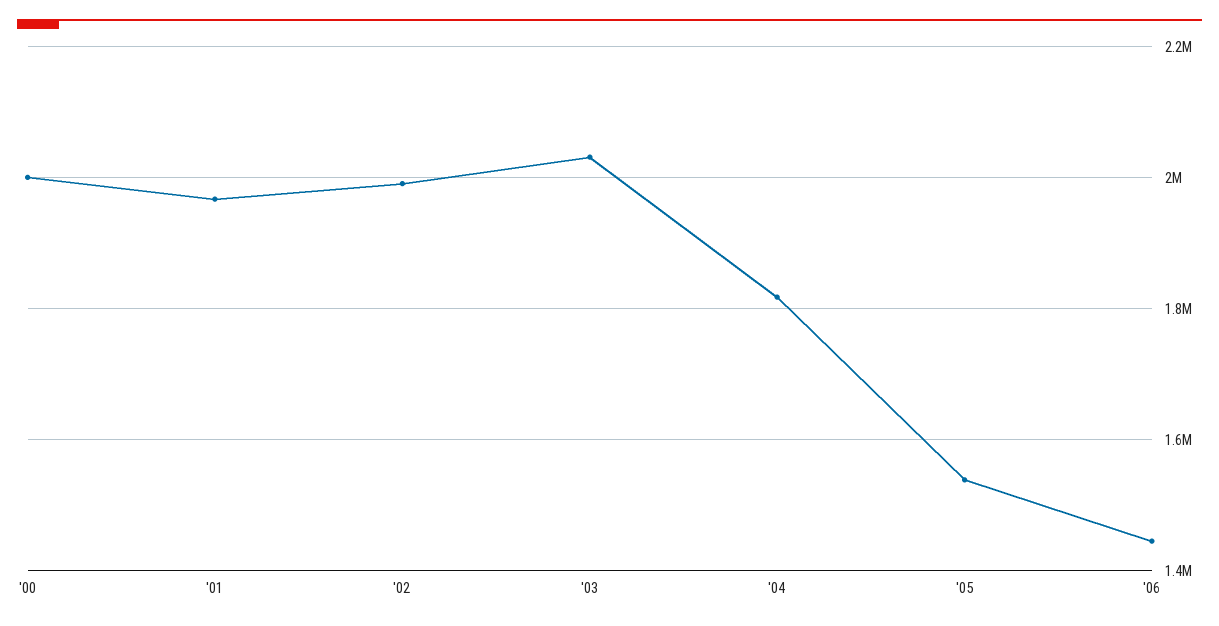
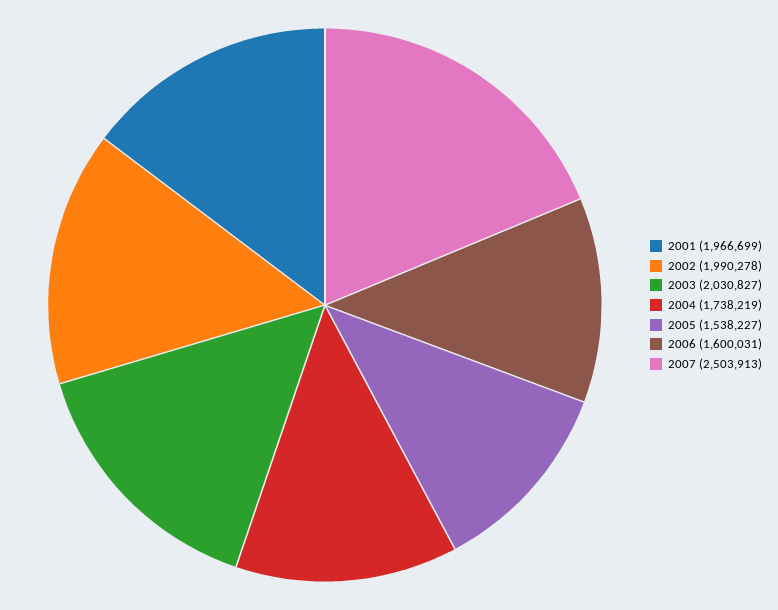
'00: 2000000 -> none
'04: 1820000 -> 1738219
'06: 1440000 -> 1600031
2007: none -> 2503913

